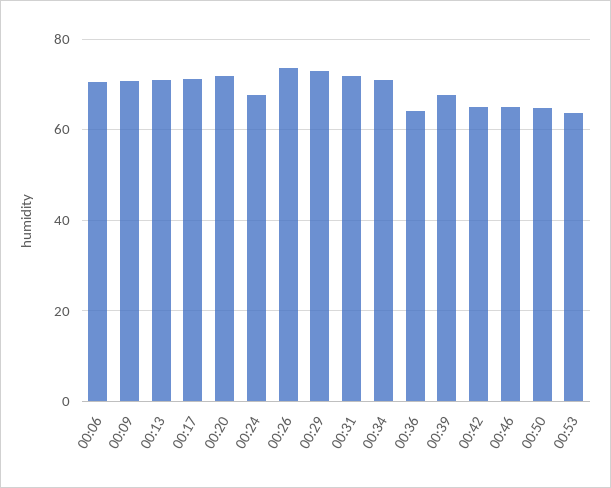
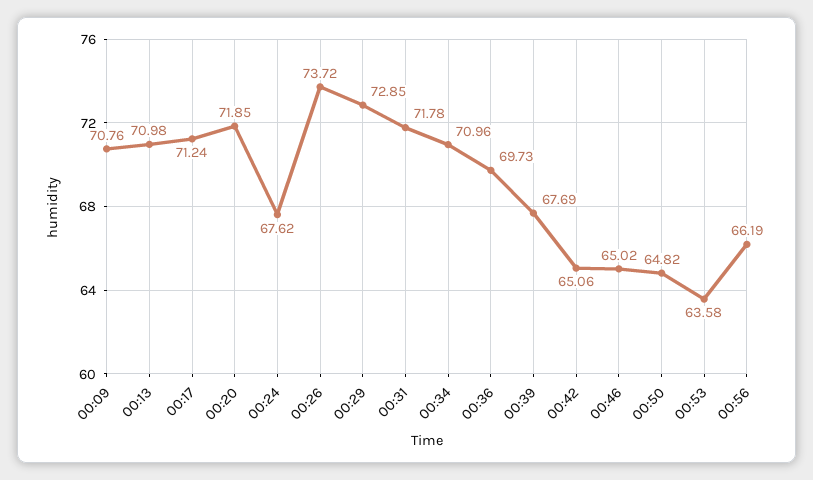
00:06: 70 -> none
00:36: 64 -> 69.73
00:56: none -> 66.19

